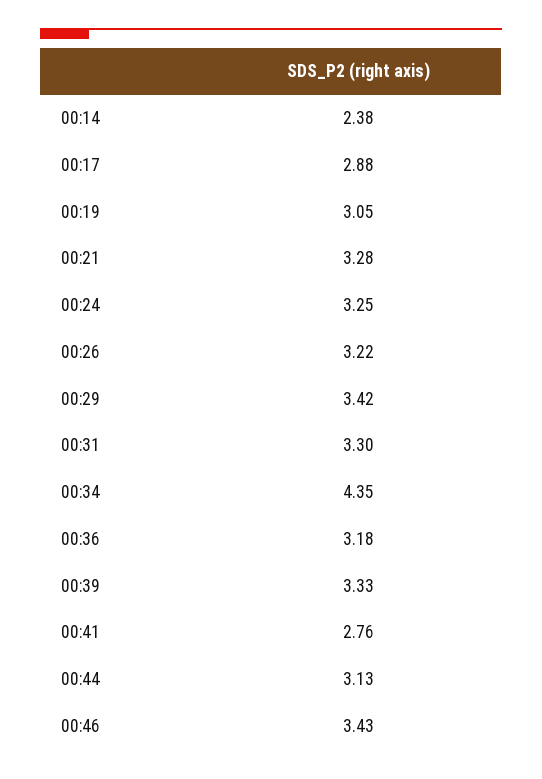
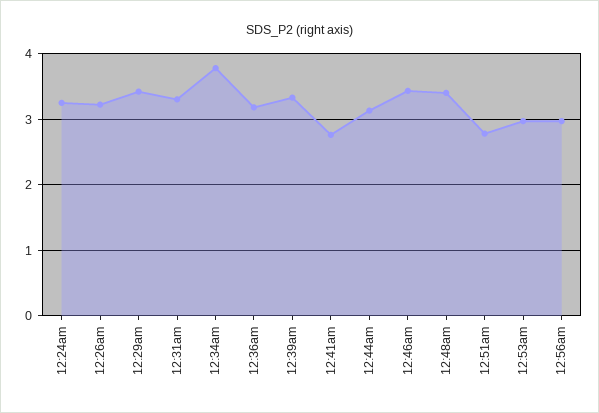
00:14: 2.38 -> none
00:17: 2.88 -> none
00:19: 3.05 -> none
00:21: 3.28 -> none
00:34: 4.35 -> 3.8
12:48am: none -> 3.4
12:51am: none -> 2.8
12:53am: none -> 3
12:56am: none -> 3

